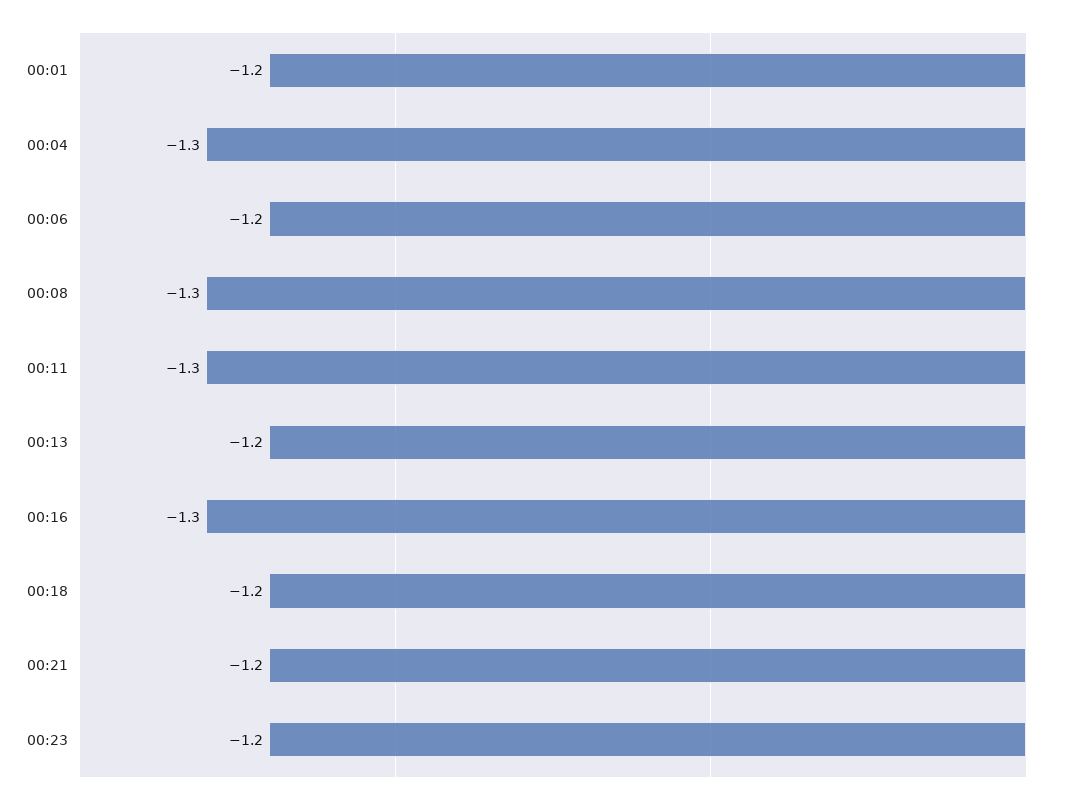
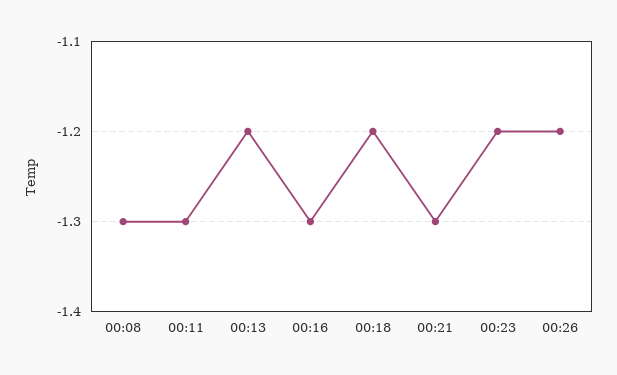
00:01: -1.2 -> none
00:04: -1.3 -> none
00:06: -1.2 -> none
00:21: -1.2 -> -1.3
00:26: none -> -1.2

